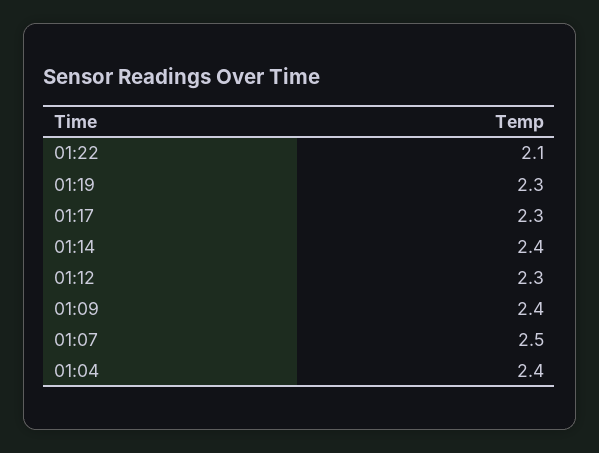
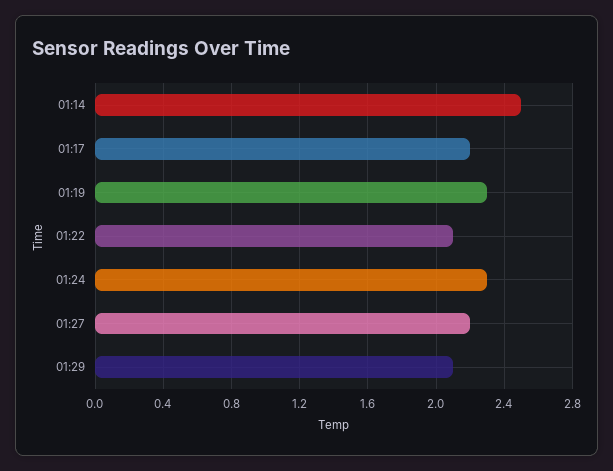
01:17: 2.3 -> 2.2
01:14: 2.4 -> 2.5
01:12: 2.3 -> none
01:09: 2.4 -> none
01:07: 2.5 -> none
01:04: 2.4 -> none
01:24: none -> 2.3
01:27: none -> 2.2
01:29: none -> 2.1

